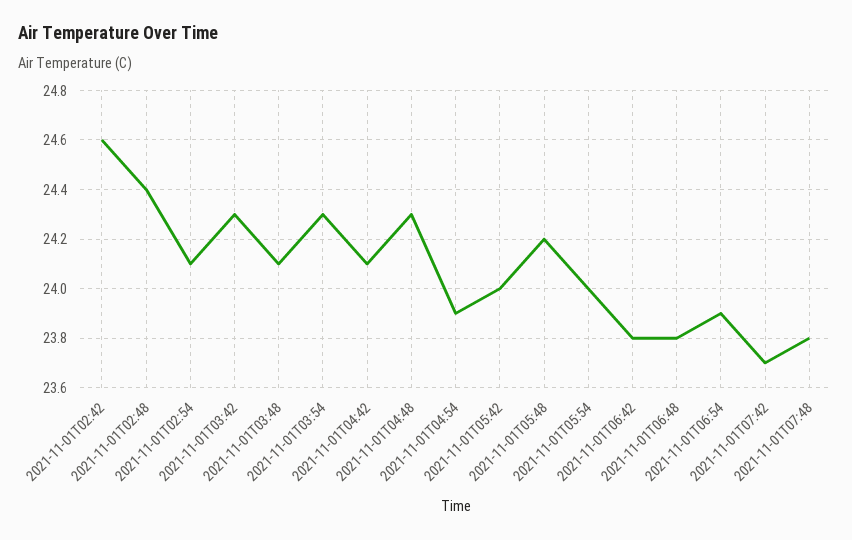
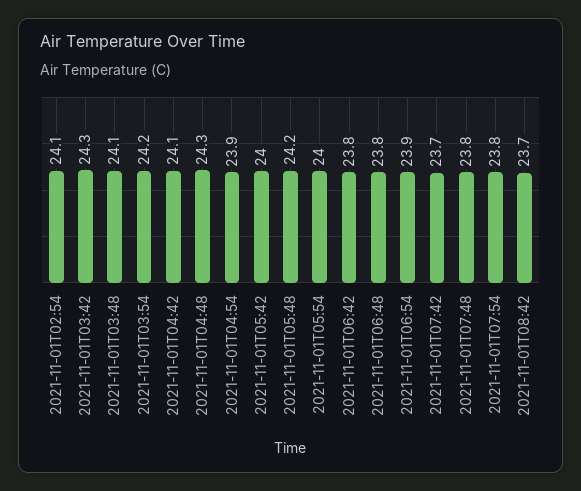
2021-11-01T02:42: 24.6 -> none
2021-11-01T02:48: 24.4 -> none
2021-11-01T03:54: 24.3 -> 24.2
2021-11-01T07:54: none -> 23.8
2021-11-01T08:42: none -> 23.7

